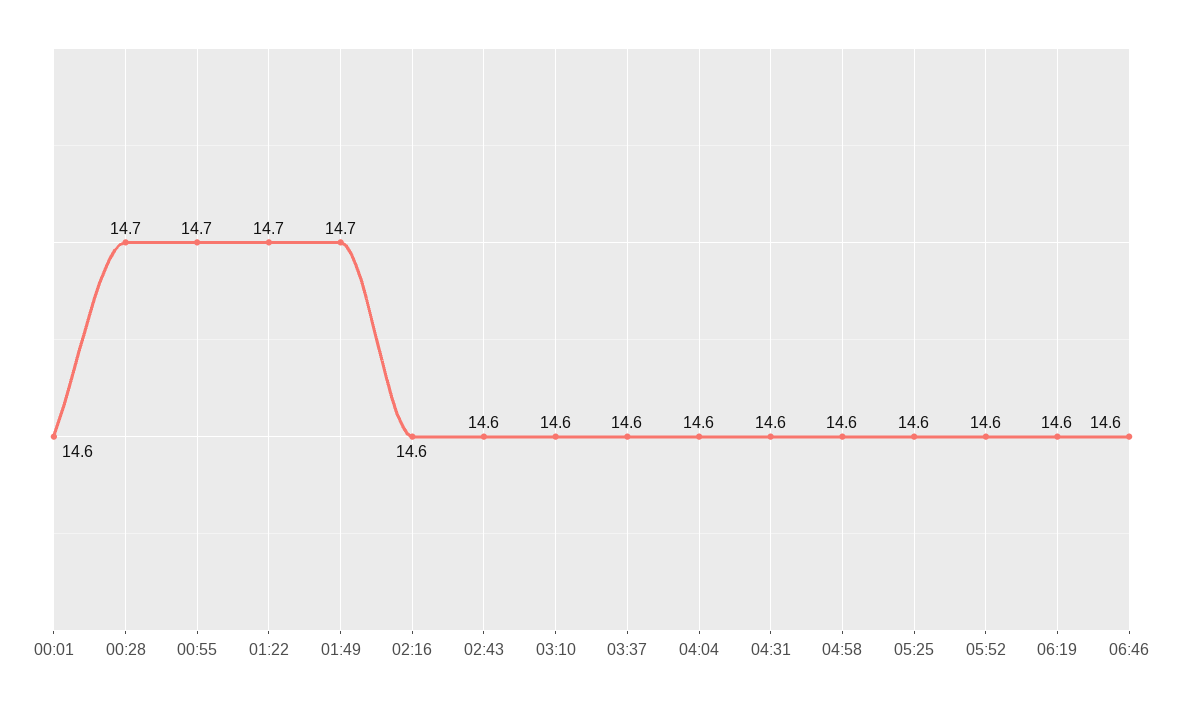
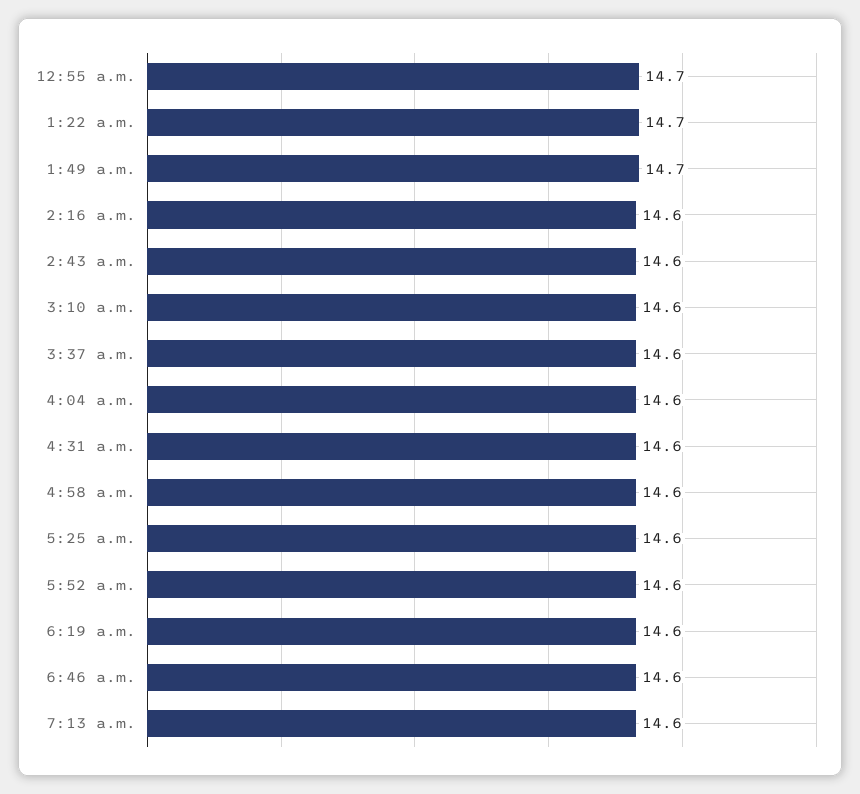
00:01: 14.6 -> none
00:28: 14.7 -> none
7:13 a.m.: none -> 14.6

